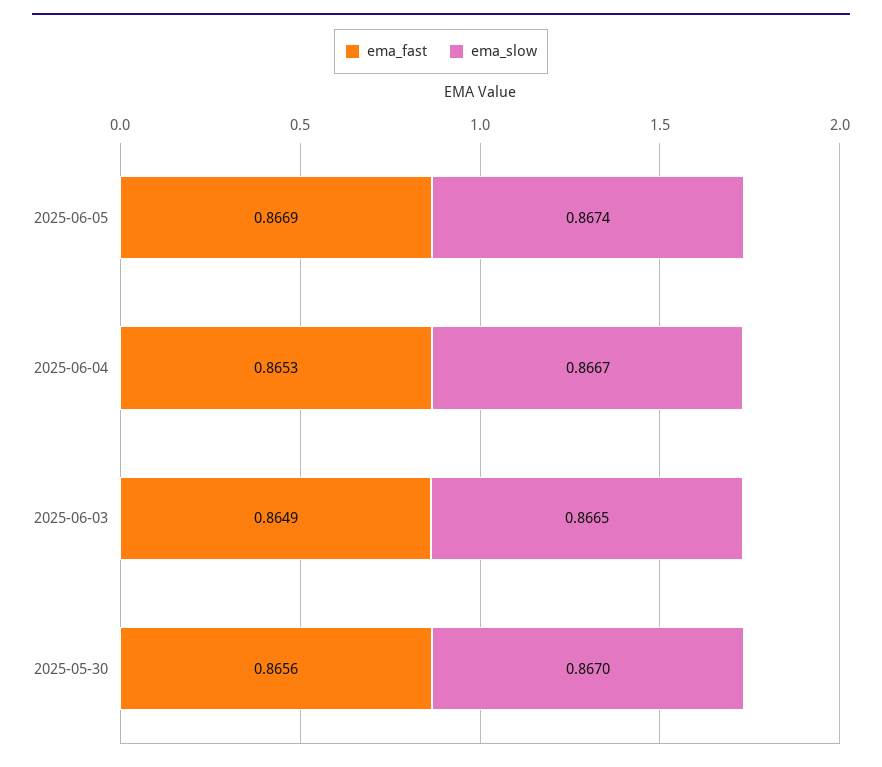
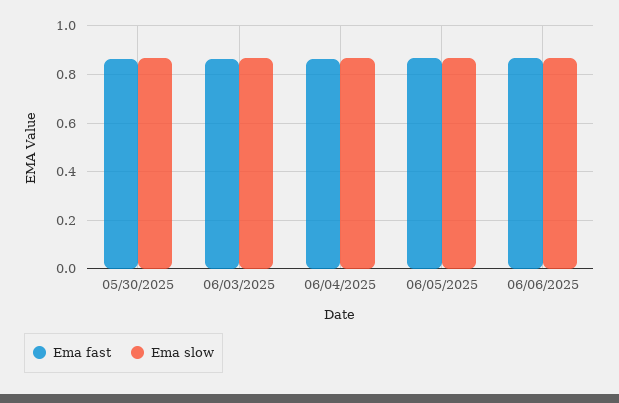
ema_fast, 06/06/2025: none -> 0.875
ema_slow, 06/06/2025: none -> 0.875

